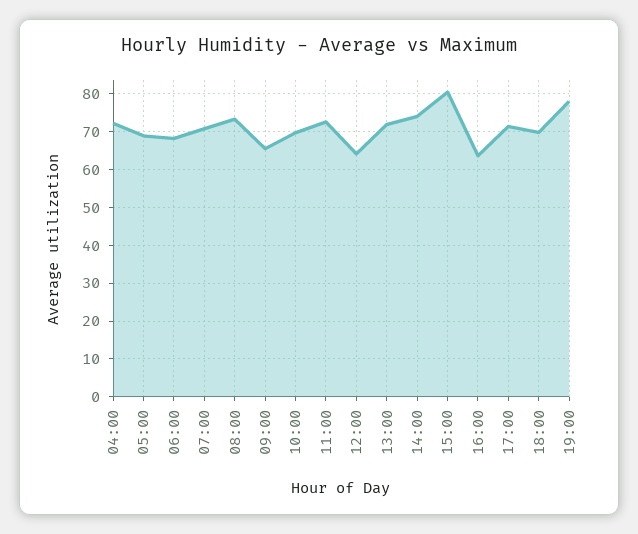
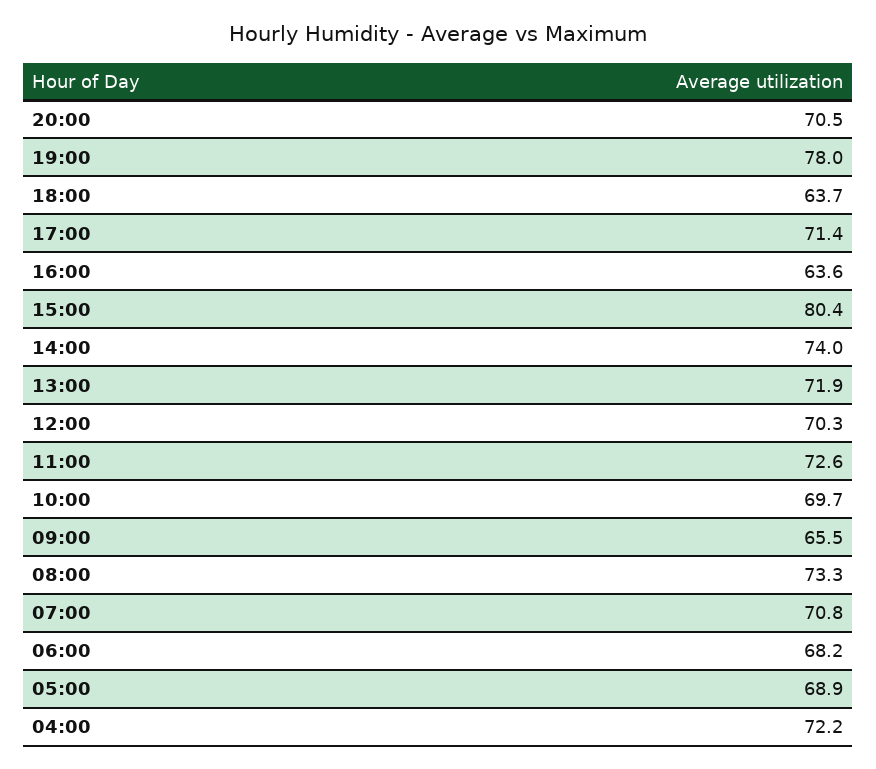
12:00: 64 -> 70.3
18:00: 70 -> 63.7
20:00: none -> 70.5

